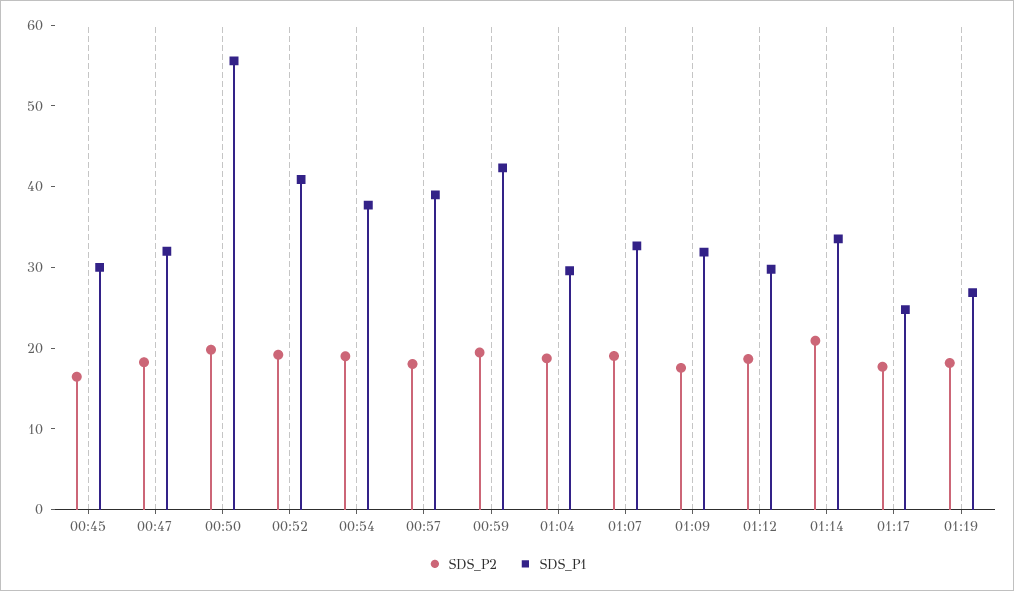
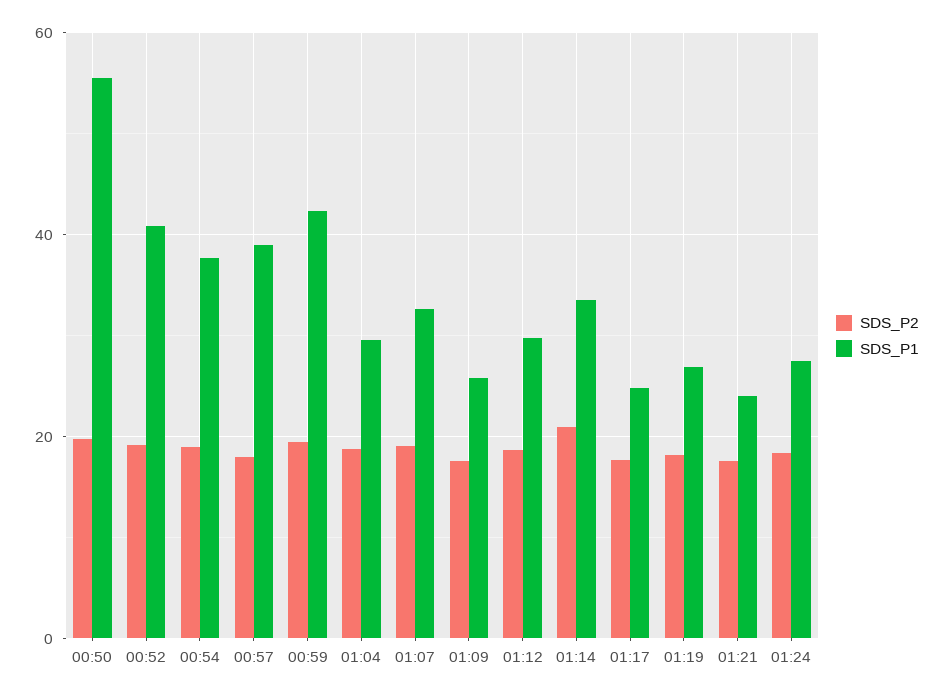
SDS_P2, 00:45: 16 -> none
SDS_P1, 00:45: 30 -> none
SDS_P2, 00:47: 18 -> none
SDS_P1, 00:47: 32 -> none
SDS_P1, 01:09: 32 -> 26
SDS_P2, 01:21: none -> 18
SDS_P1, 01:21: none -> 24
SDS_P2, 01:24: none -> 18
SDS_P1, 01:24: none -> 28

